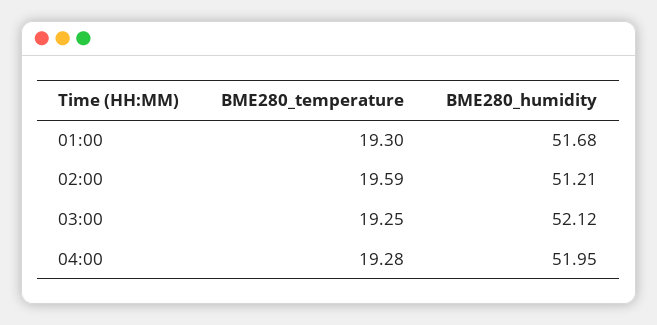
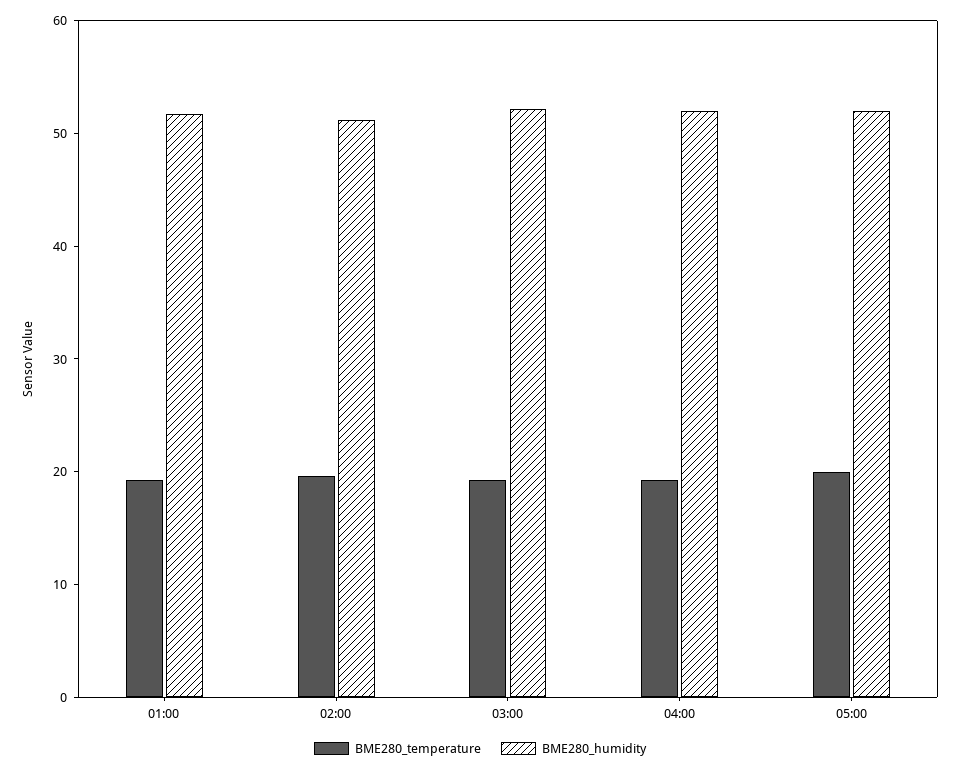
BME280_temperature, 05:00: none -> 20
BME280_humidity, 05:00: none -> 52

